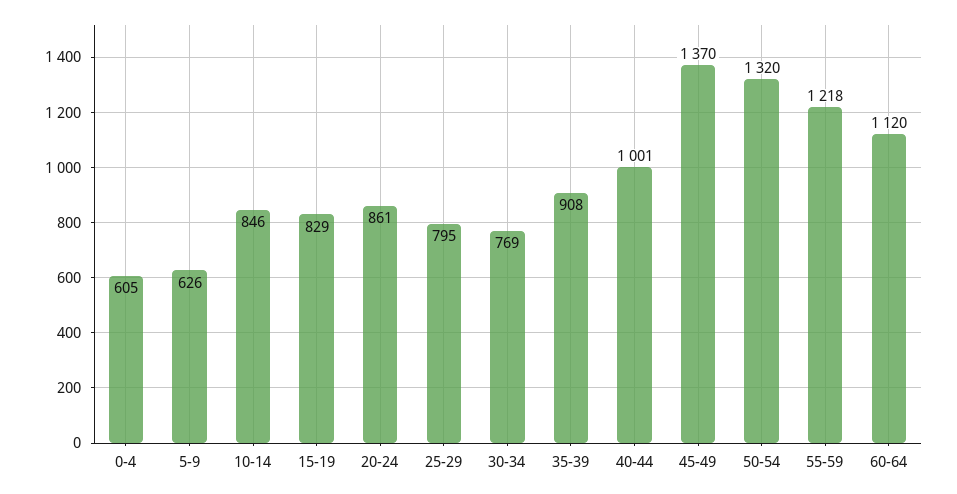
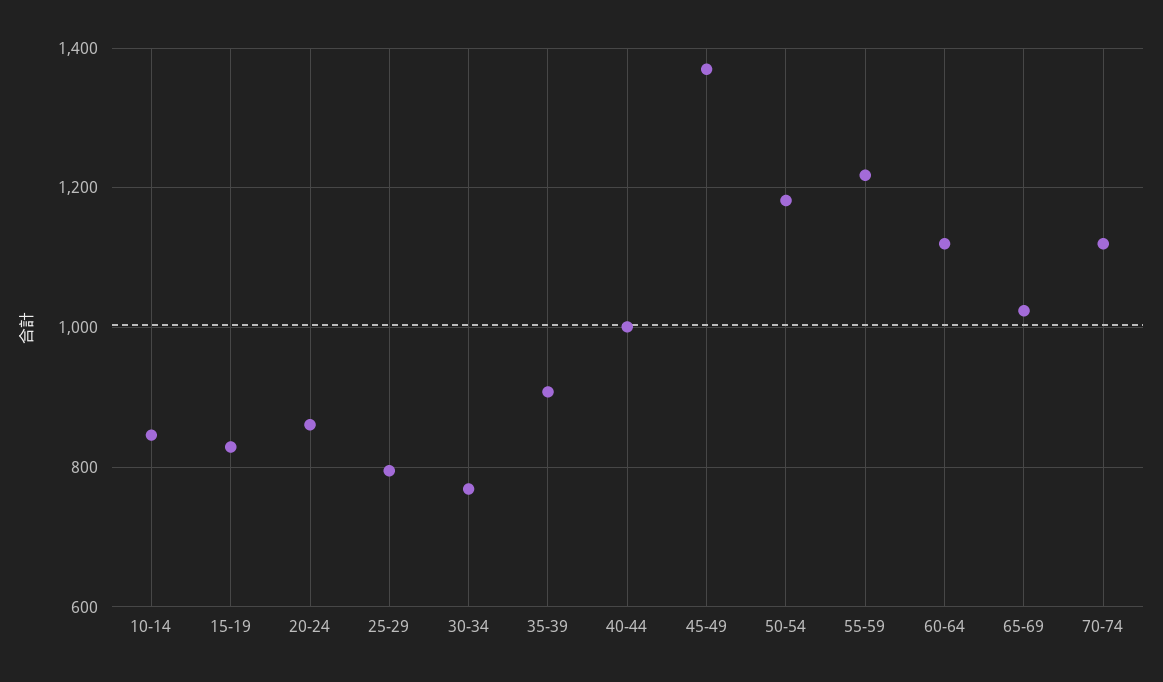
0-4: 605 -> none
5-9: 626 -> none
50-54: 1320 -> 1180
65-69: none -> 1020
70-74: none -> 1120

